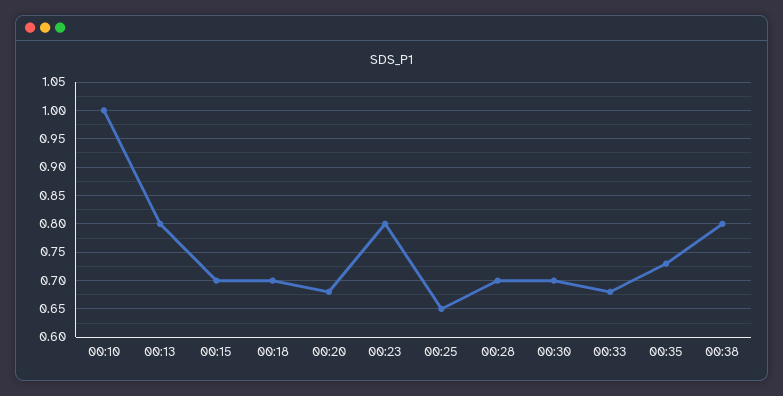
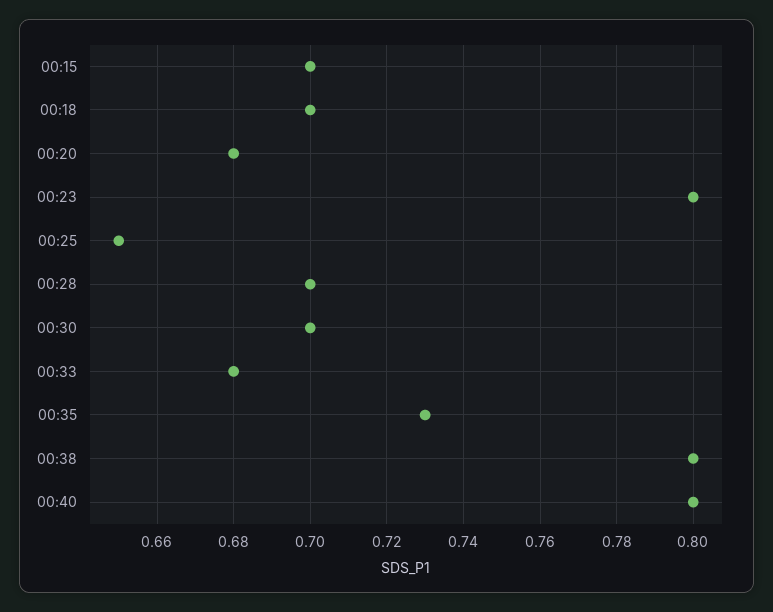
00:10: 1 -> none
00:13: 0.8 -> none
00:40: none -> 0.8

